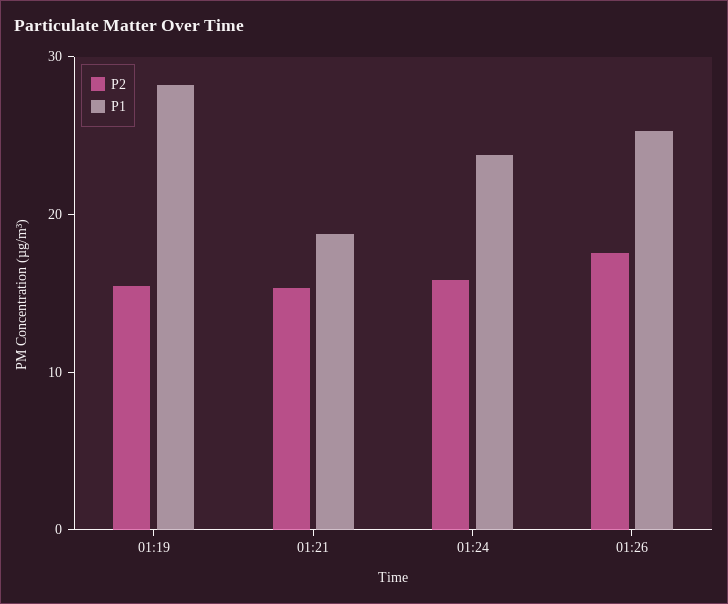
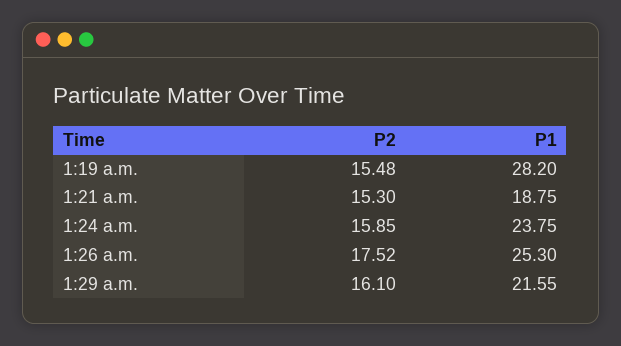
P2, 1:29 a.m.: none -> 16.1
P1, 1:29 a.m.: none -> 21.55

